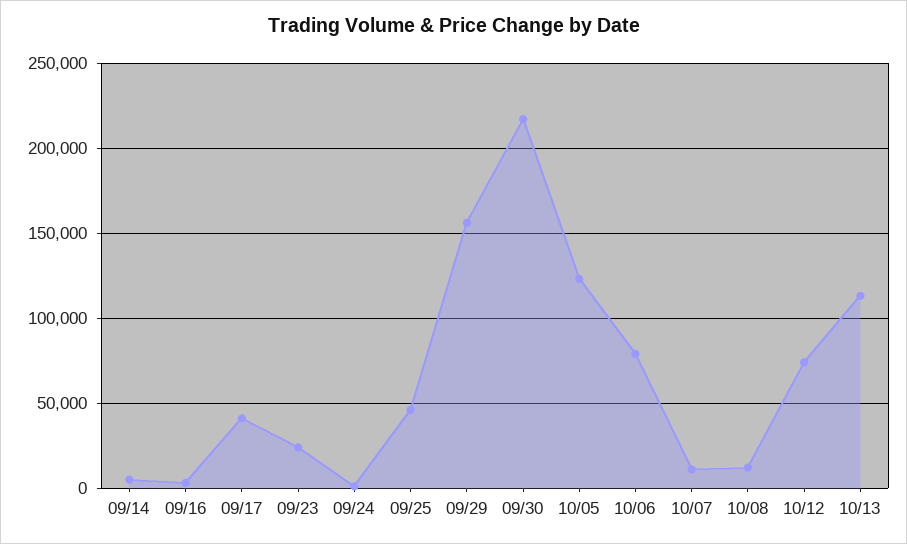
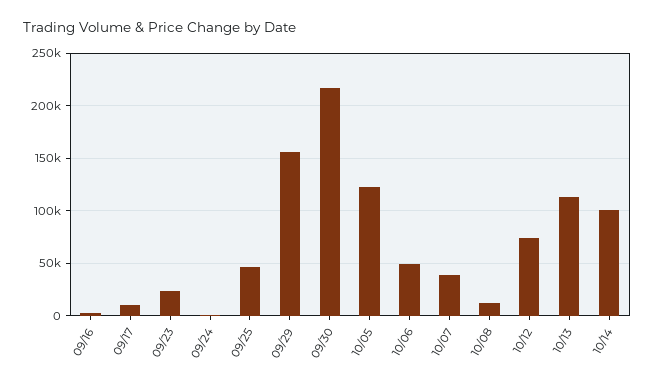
09/14: 5000 -> none
09/17: 40000 -> 10000
10/06: 80000 -> 50000
10/07: 10000 -> 40000
10/14: none -> 100000

